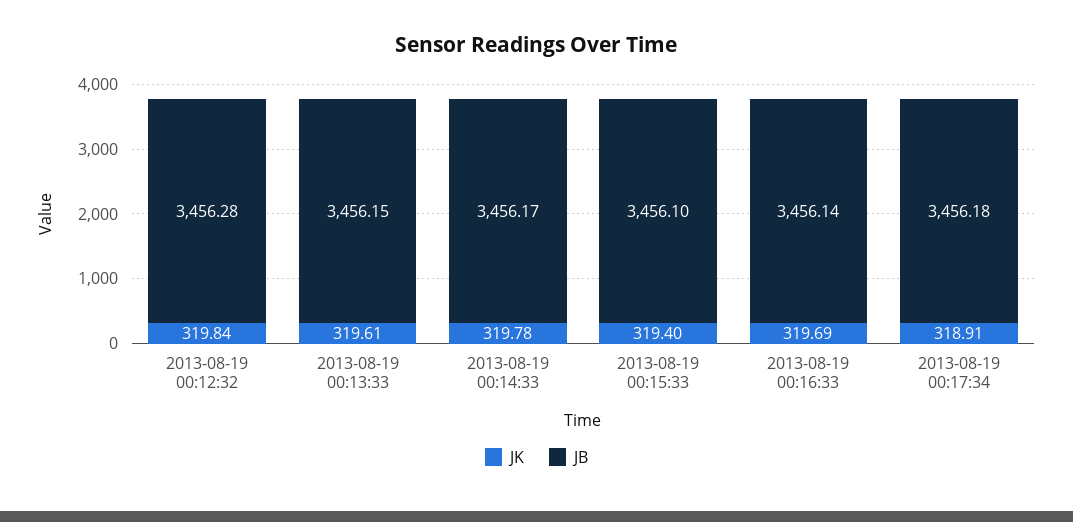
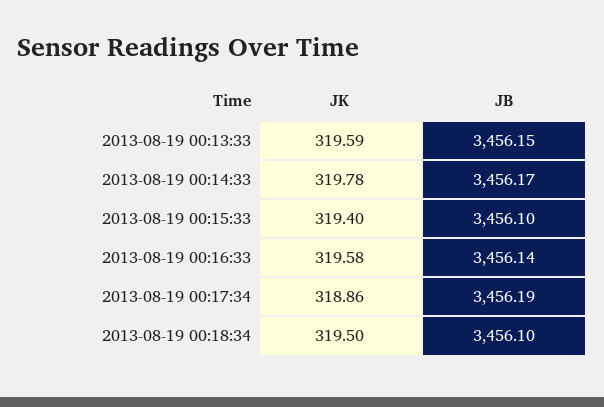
JK, 2013-08-19 00:12:32: 319.84 -> none
JB, 2013-08-19 00:12:32: 3456.28 -> none
JK, 2013-08-19 00:13:33: 319.61 -> 319.59
JK, 2013-08-19 00:16:33: 319.69 -> 319.58
JK, 2013-08-19 00:17:34: 318.91 -> 318.86
JB, 2013-08-19 00:17:34: 3456.18 -> 3456.19
JK, 2013-08-19 00:18:34: none -> 319.5
JB, 2013-08-19 00:18:34: none -> 3456.1

